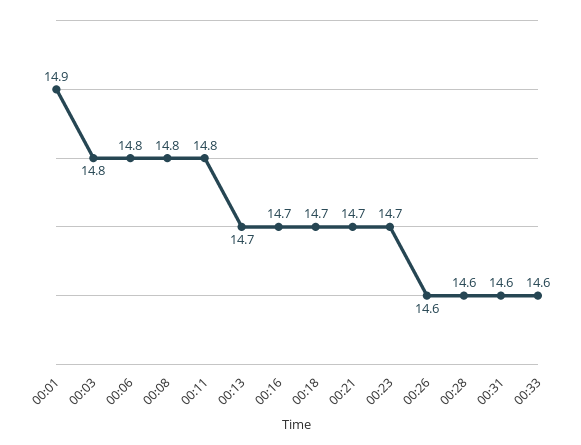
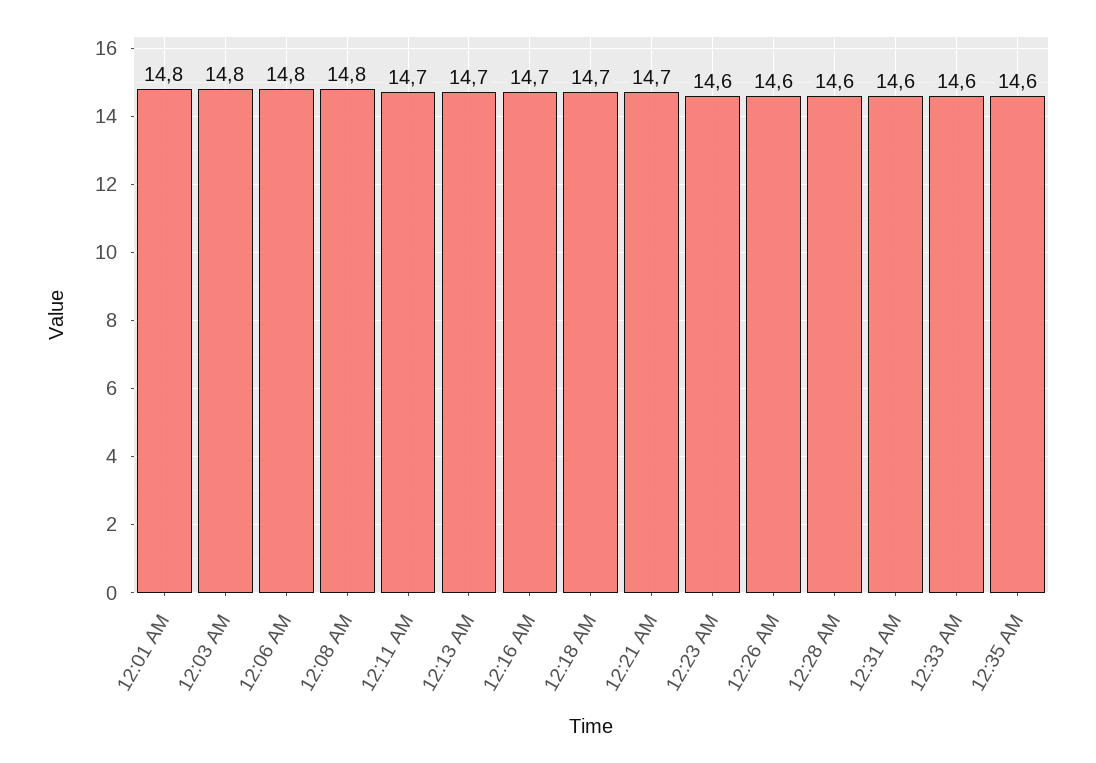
00:01: 14.9 -> 14.8
00:11: 14.8 -> 14.7
00:23: 14.7 -> 14.6
12:35 AM: none -> 14.6

